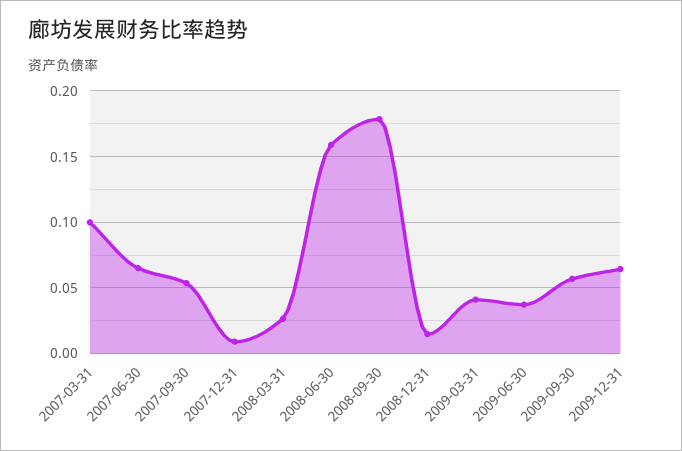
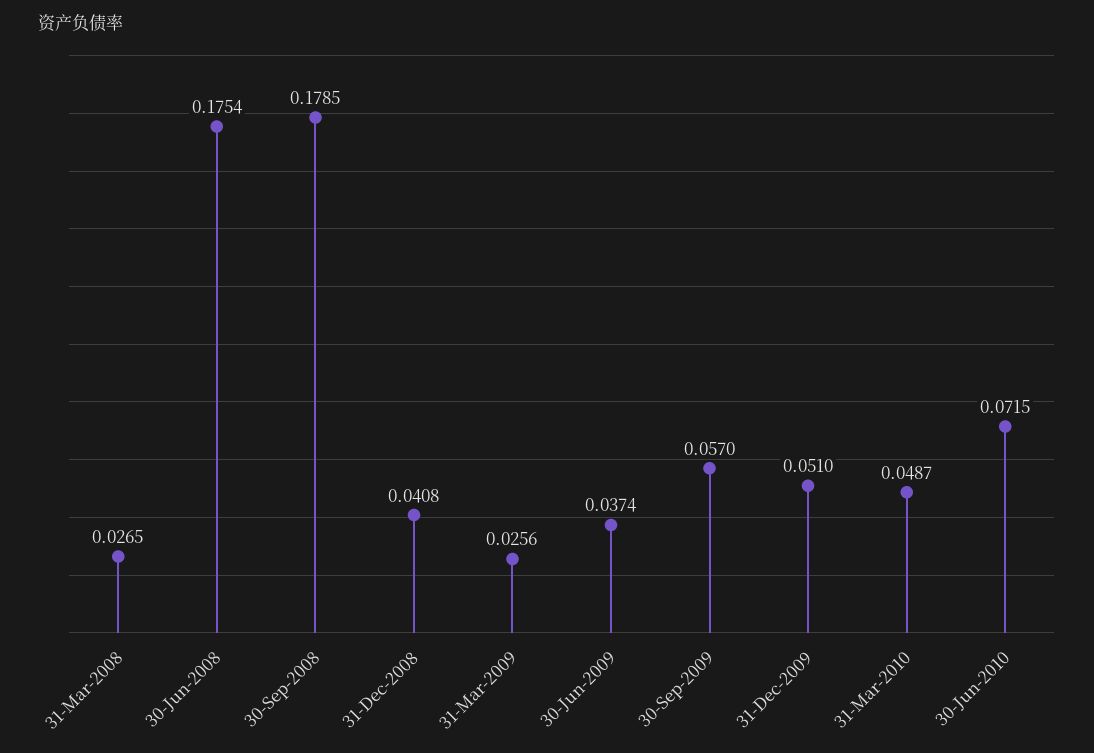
2007-03-31: 0.1 -> none
2007-06-30: 0.065 -> none
2007-09-30: 0.055 -> none
2007-12-31: 0.01 -> none
2008-06-30: 0.16 -> 0.1754
2008-12-31: 0.015 -> 0.0408
2009-03-31: 0.04 -> 0.0256
2009-12-31: 0.065 -> 0.051
31-Mar-2010: none -> 0.0487
30-Jun-2010: none -> 0.0715

